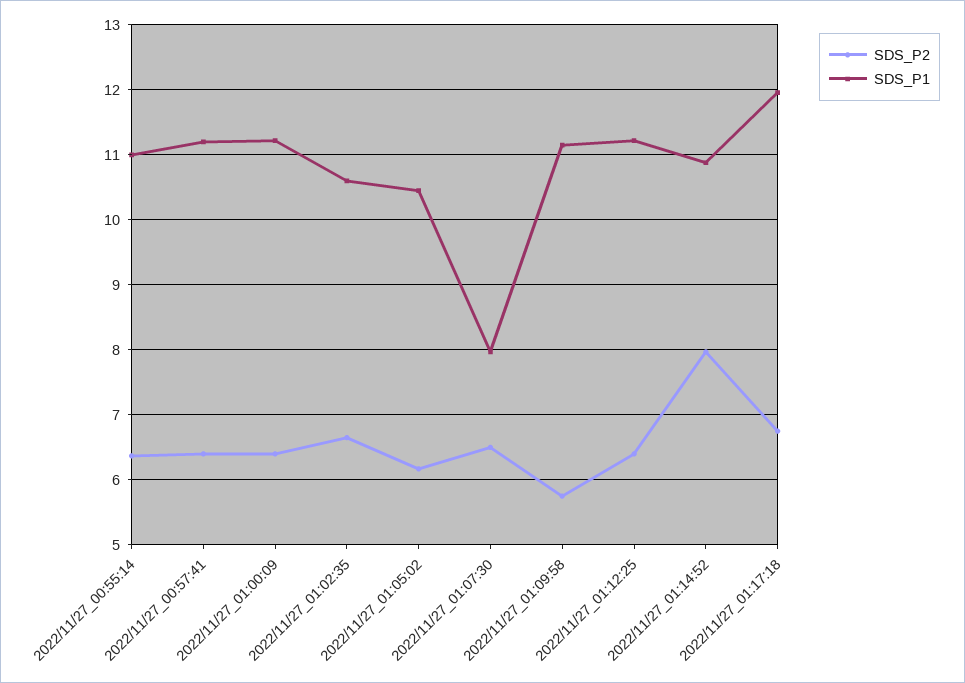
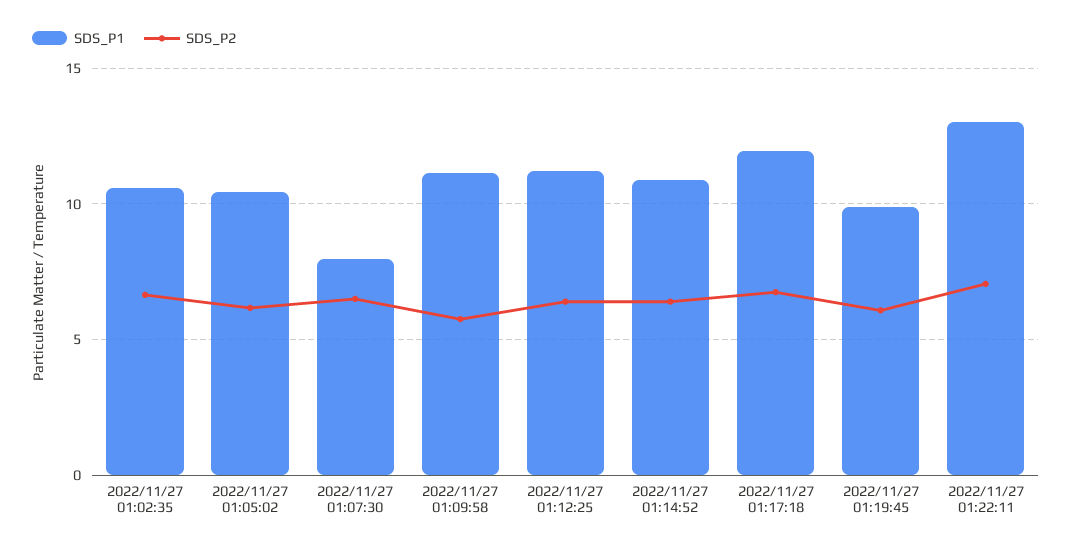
SDS_P2, 2022/11/27_00:55:14: 6.4 -> none
SDS_P1, 2022/11/27_00:55:14: 11 -> none
SDS_P2, 2022/11/27_00:57:41: 6.4 -> none
SDS_P1, 2022/11/27_00:57:41: 11.2 -> none
SDS_P2, 2022/11/27_01:00:09: 6.4 -> none
SDS_P1, 2022/11/27_01:00:09: 11.2 -> none
SDS_P2, 2022/11/27_01:14:52: 8 -> 6.5
SDS_P1, 2022/11/27 01:19:45: none -> 10
SDS_P2, 2022/11/27 01:19:45: none -> 6
SDS_P1, 2022/11/27 01:22:11: none -> 13
SDS_P2, 2022/11/27 01:22:11: none -> 7

